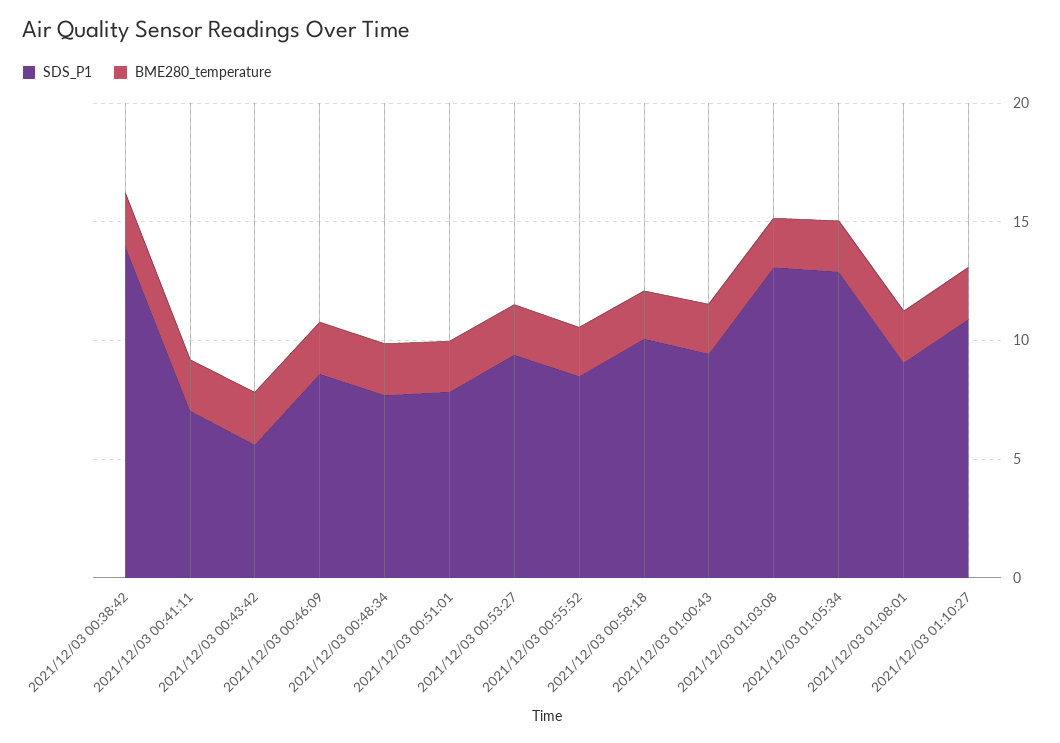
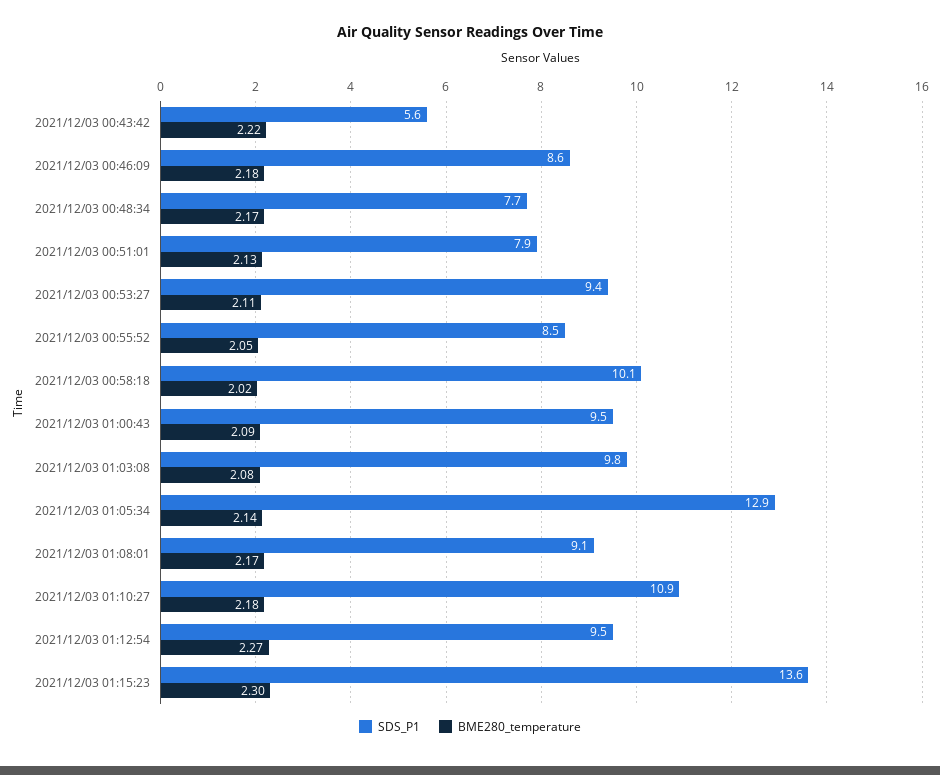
SDS_P1, 2021/12/03 00:38:42: 14 -> none
BME280_temperature, 2021/12/03 00:38:42: 2 -> none
SDS_P1, 2021/12/03 00:41:11: 7 -> none
BME280_temperature, 2021/12/03 00:41:11: 2 -> none
SDS_P1, 2021/12/03 01:03:08: 13 -> 9.8
SDS_P1, 2021/12/03 01:12:54: none -> 9.5
BME280_temperature, 2021/12/03 01:12:54: none -> 2.27
SDS_P1, 2021/12/03 01:15:23: none -> 13.6
BME280_temperature, 2021/12/03 01:15:23: none -> 2.3

